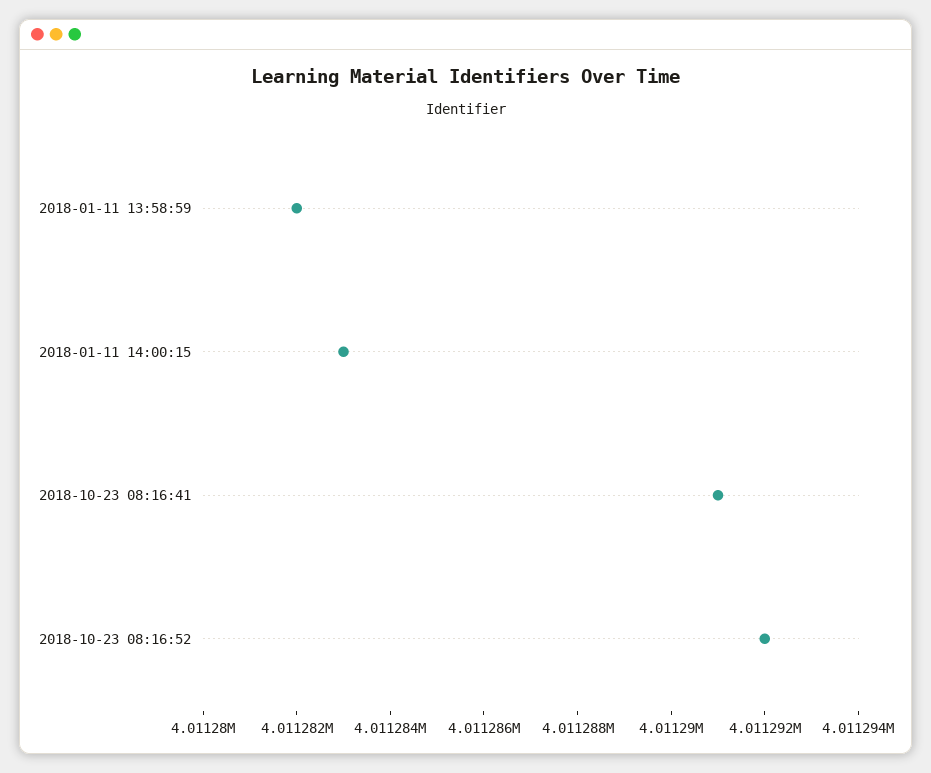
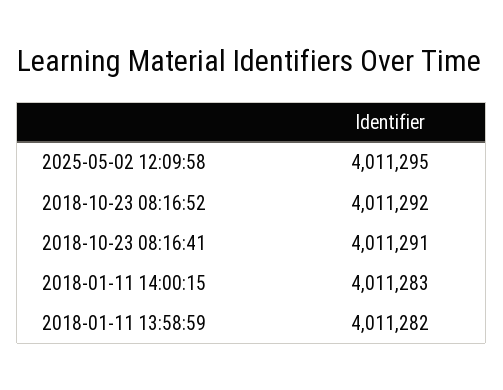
2025-05-02 12:09:58: none -> 4011295

